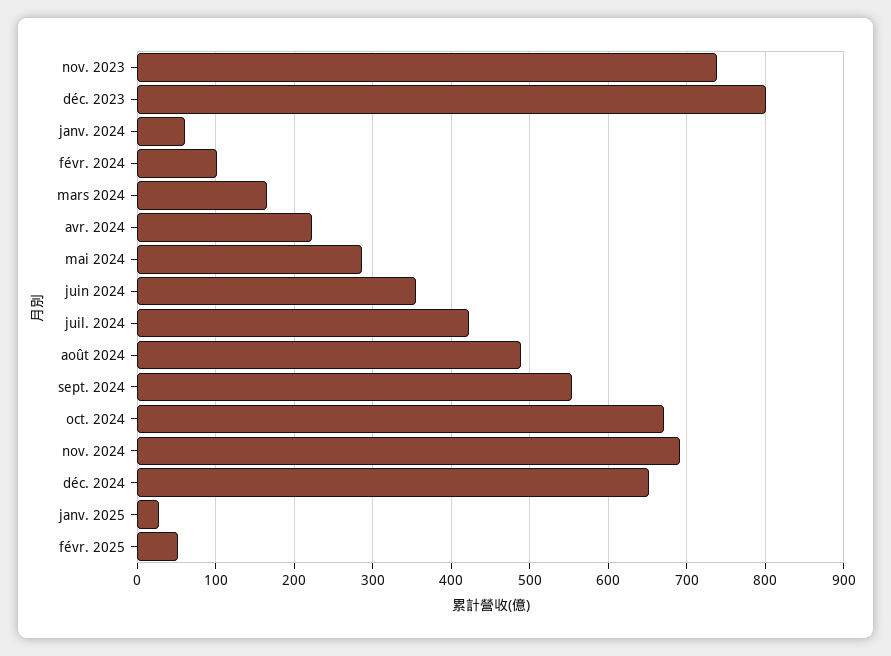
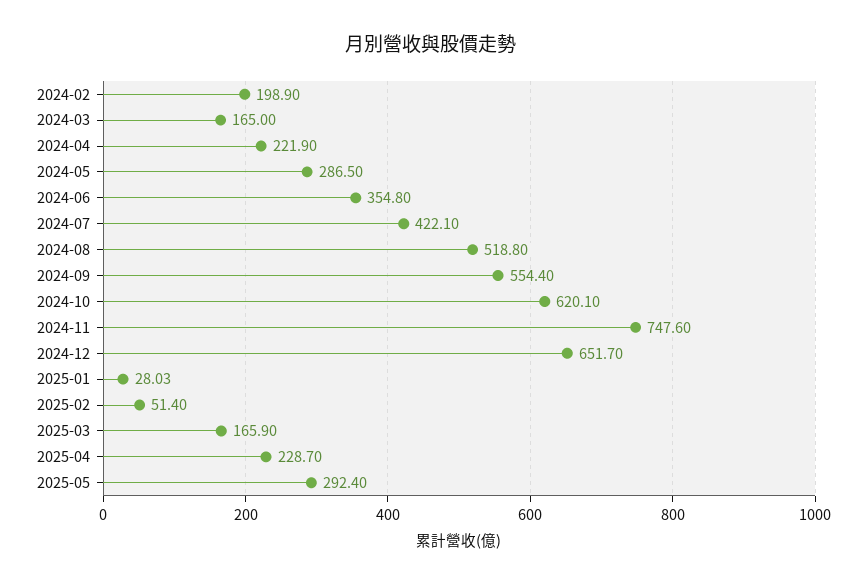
nov. 2023: 740 -> none
déc. 2023: 800 -> none
janv. 2024: 60 -> none
févr. 2024: 100 -> 198.9
août 2024: 490 -> 518.8
oct. 2024: 670 -> 620.1
nov. 2024: 690 -> 747.6
2025-03: none -> 165.9
2025-04: none -> 228.7
2025-05: none -> 292.4

